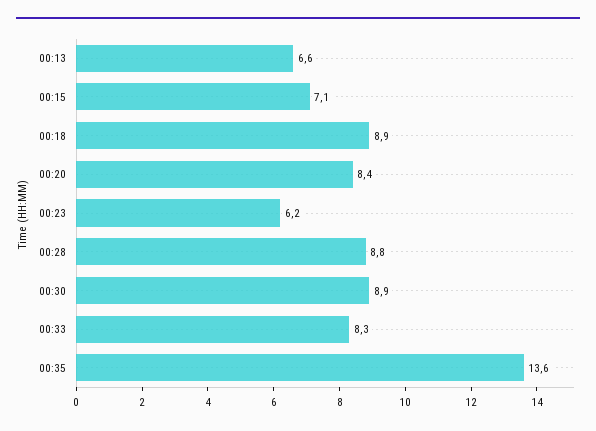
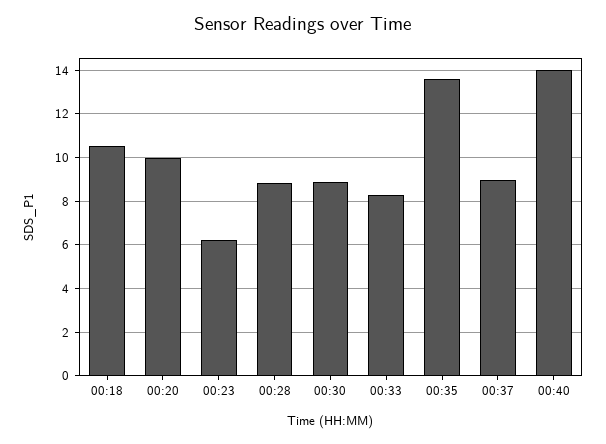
00:13: 6.6 -> none
00:15: 7.1 -> none
00:18: 8.9 -> 10.5
00:20: 8.4 -> 10
00:37: none -> 9
00:40: none -> 14

